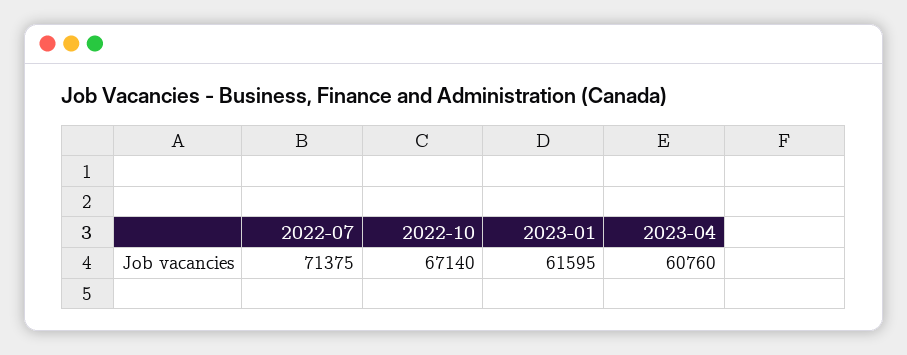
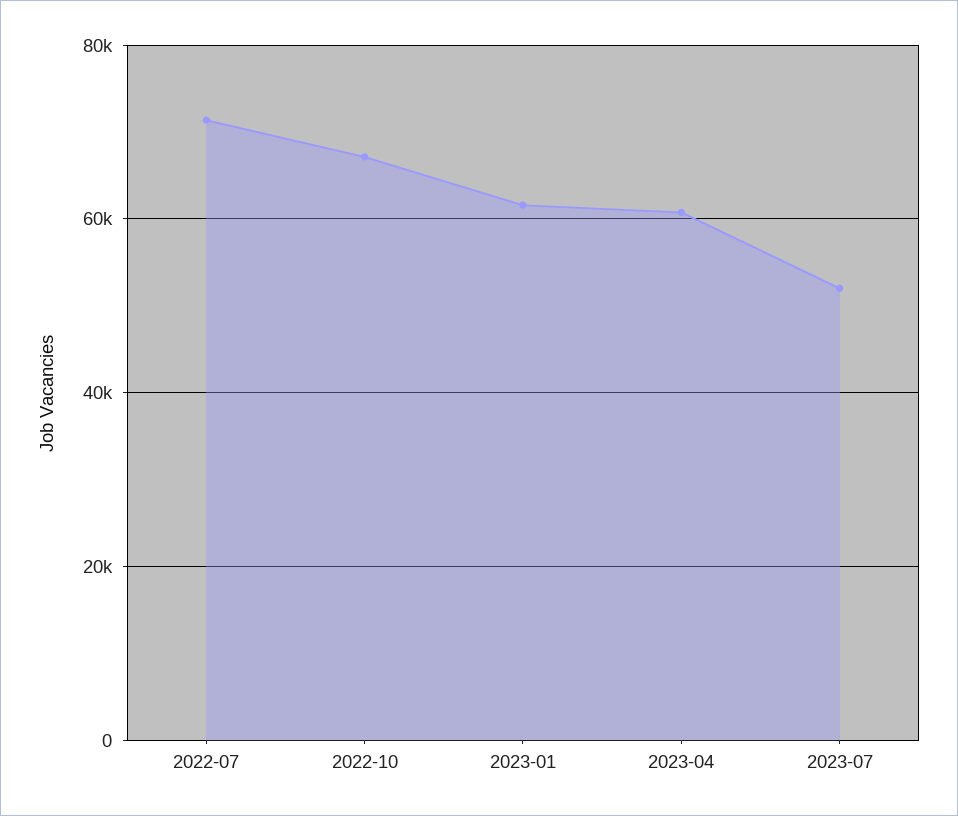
2023-07: none -> 52000

